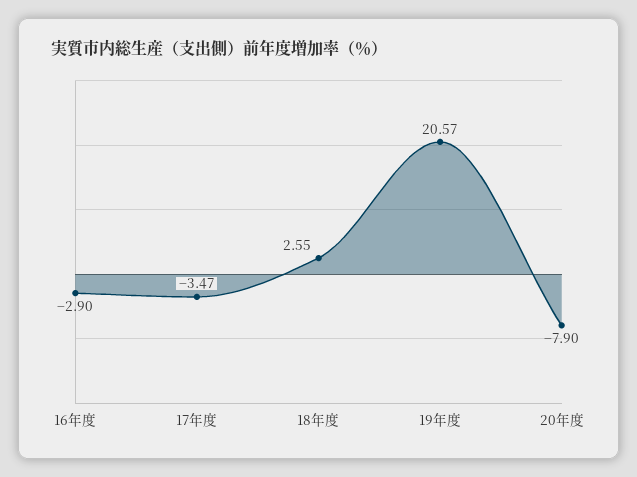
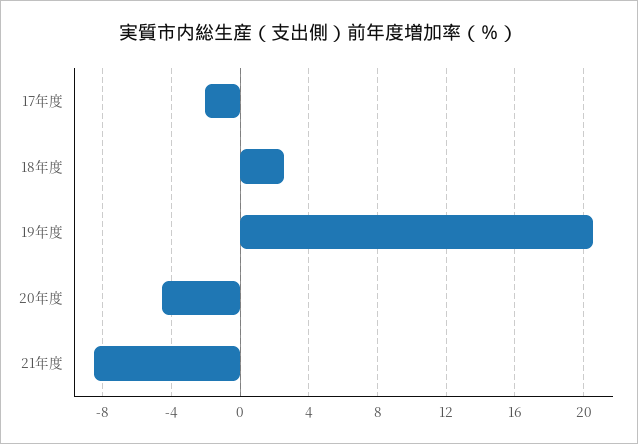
16年度: -2.9 -> none
17年度: -3.47 -> -2
20年度: -7.9 -> -4.5
21年度: none -> -8.5

